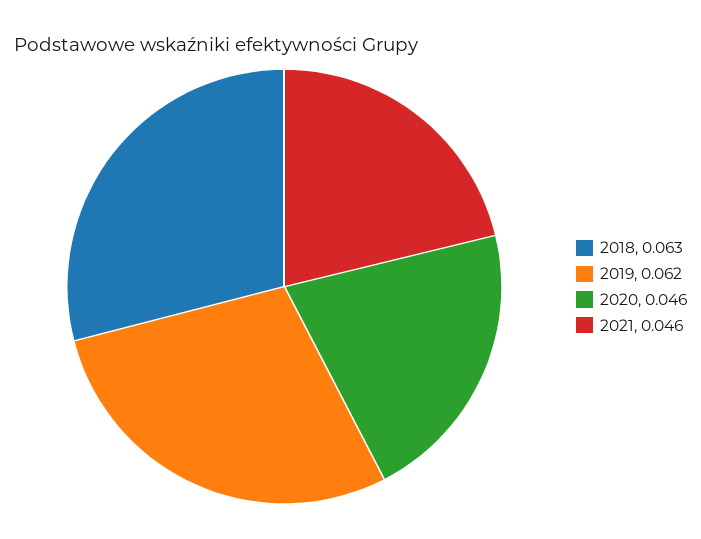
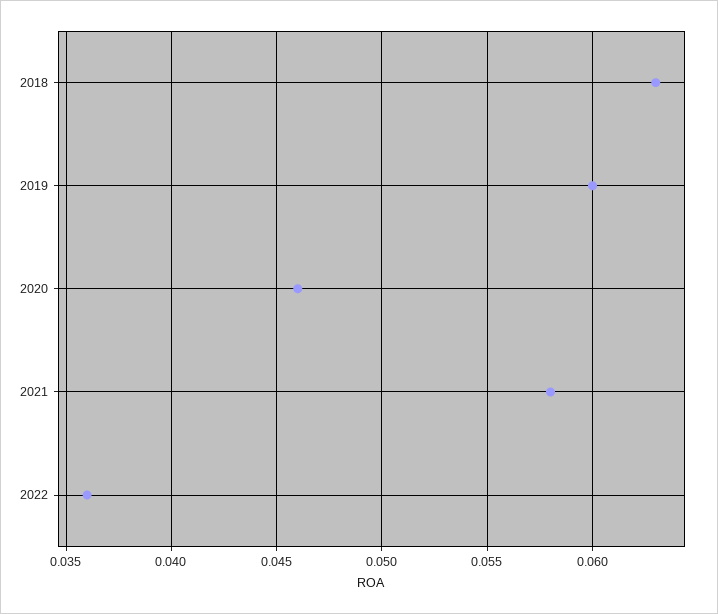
2019: 0.062 -> 0.06
2021: 0.046 -> 0.058
2022: none -> 0.036

